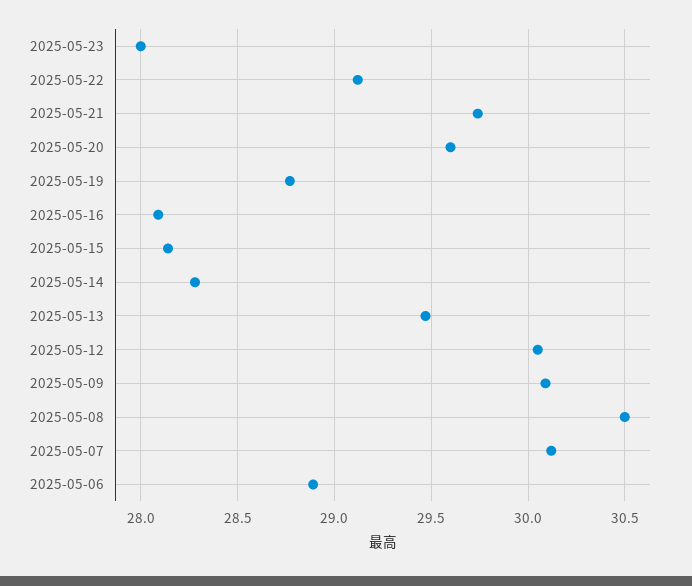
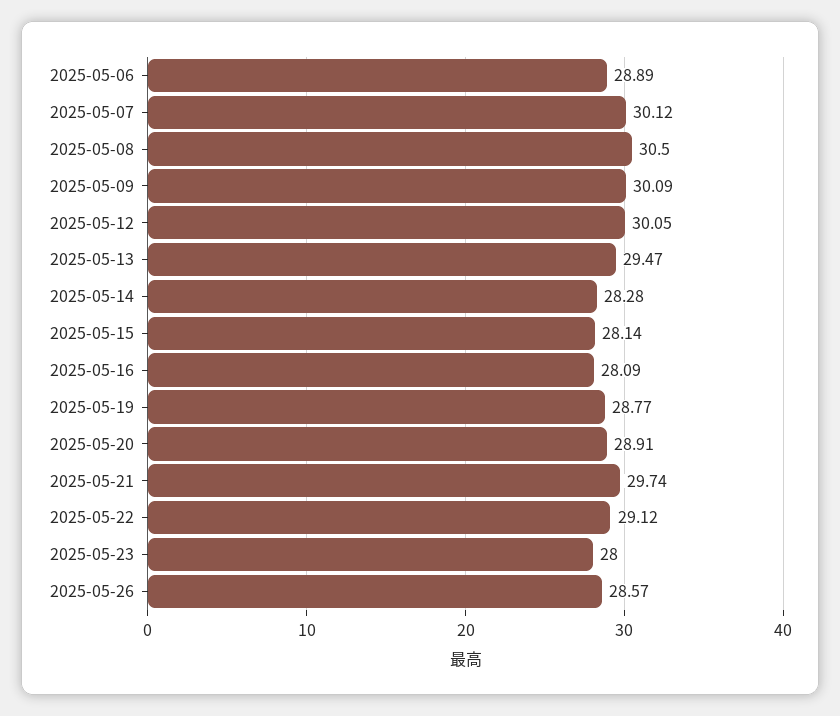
2025-05-20: 29.6 -> 28.91
2025-05-26: none -> 28.57

